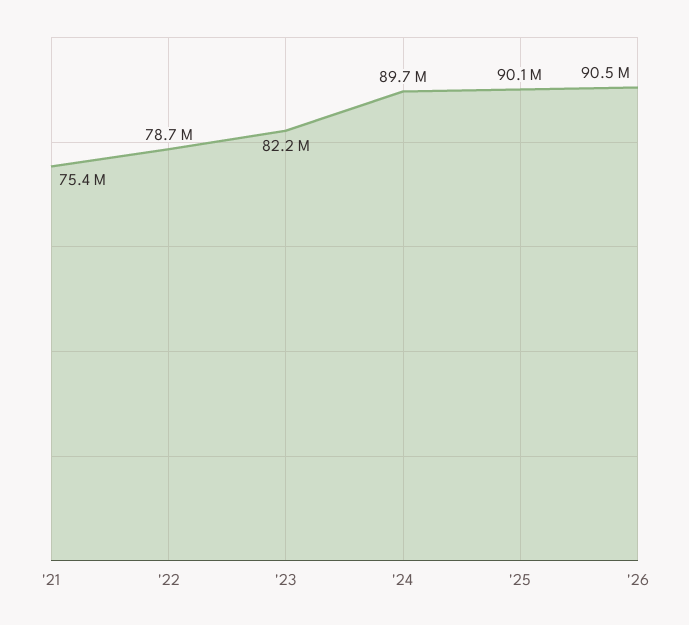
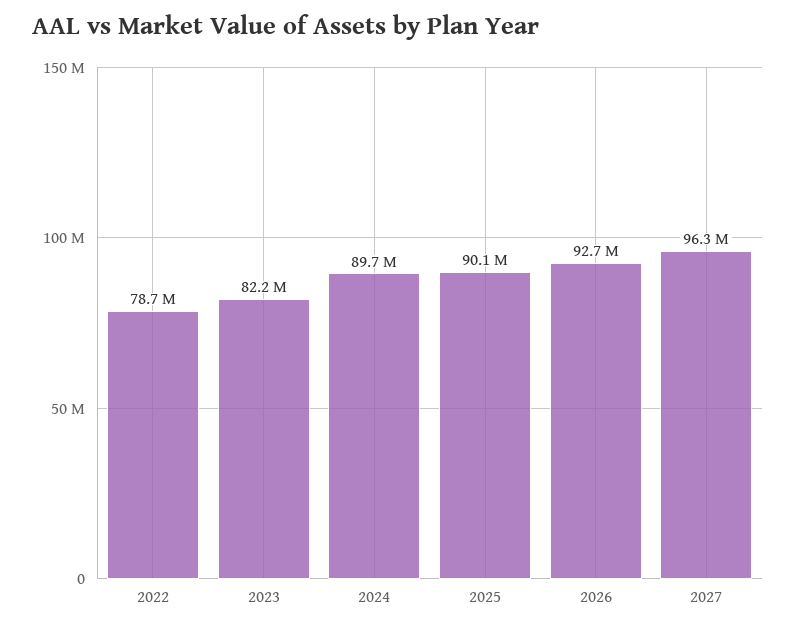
'21: 75400000 -> none
'26: 90500000 -> 92700000
2027: none -> 96300000

